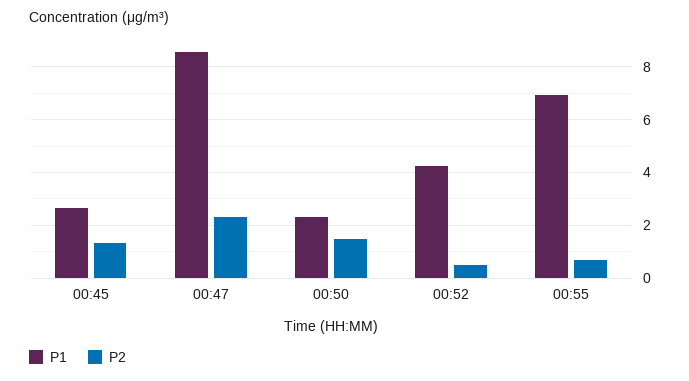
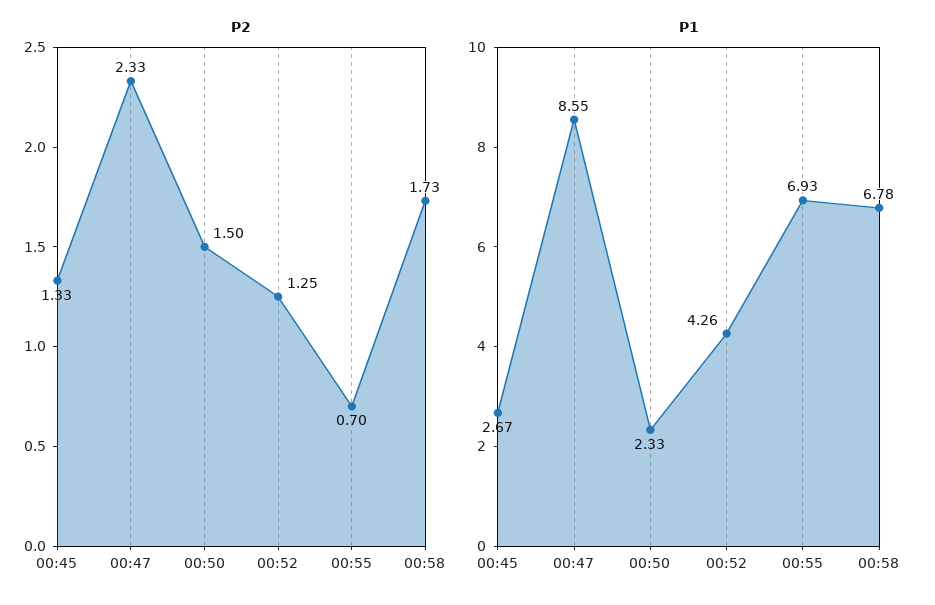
P2, 00:52: 0.5 -> 1.25
P2, 00:58: none -> 1.73
P1, 00:58: none -> 6.78

